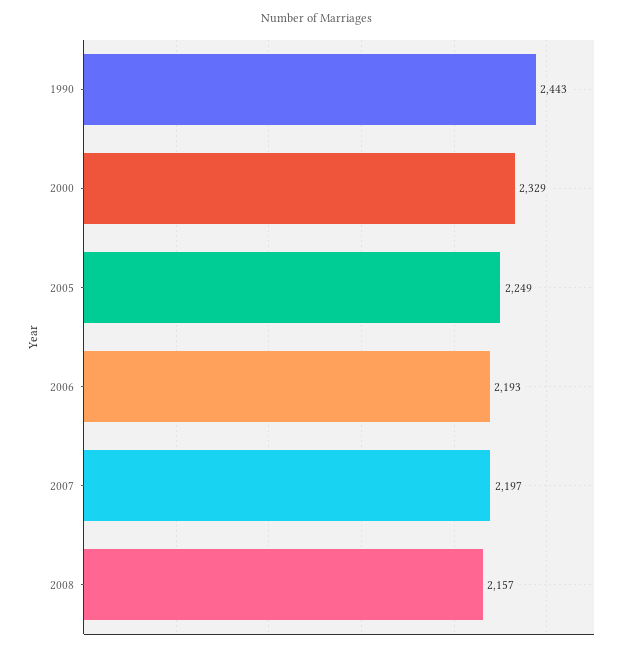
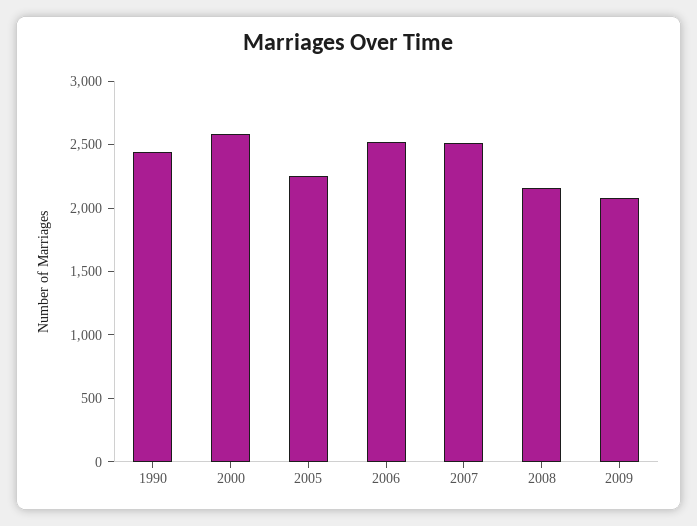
2000: 2329 -> 2600
2006: 2193 -> 2500
2007: 2197 -> 2500
2009: none -> 2100

